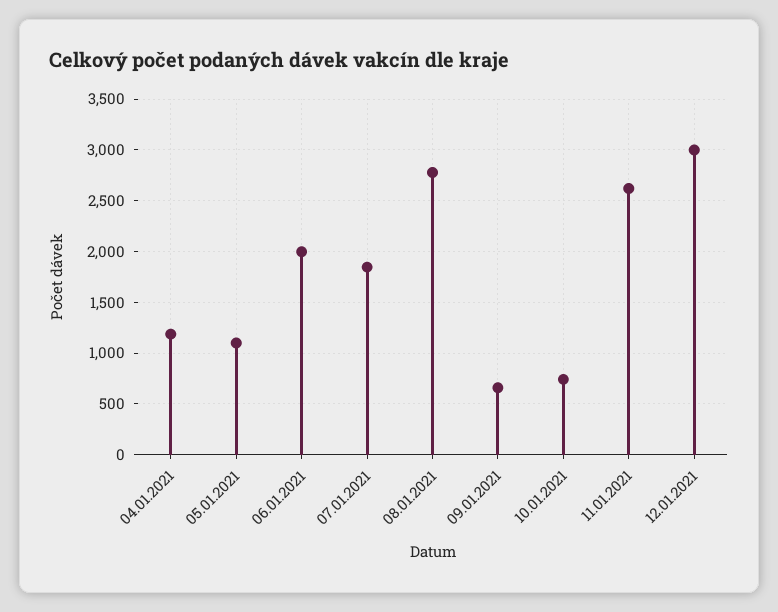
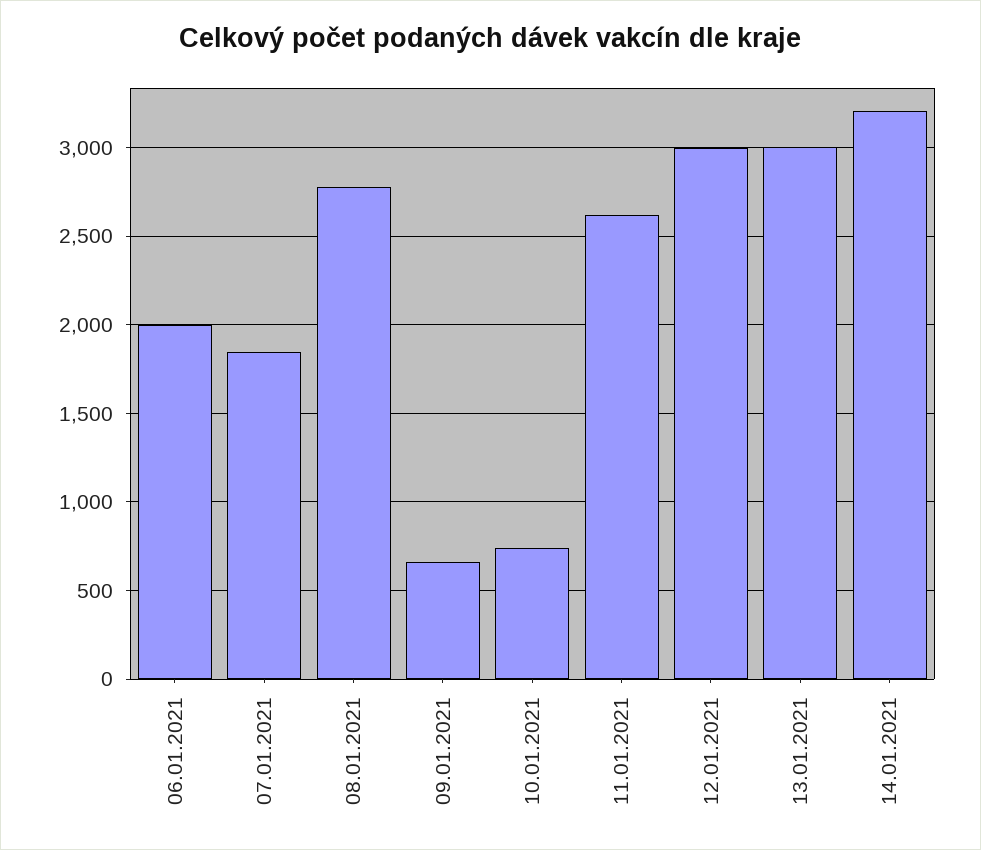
04.01.2021: 1200 -> none
05.01.2021: 1100 -> none
13.01.2021: none -> 3000
14.01.2021: none -> 3200

